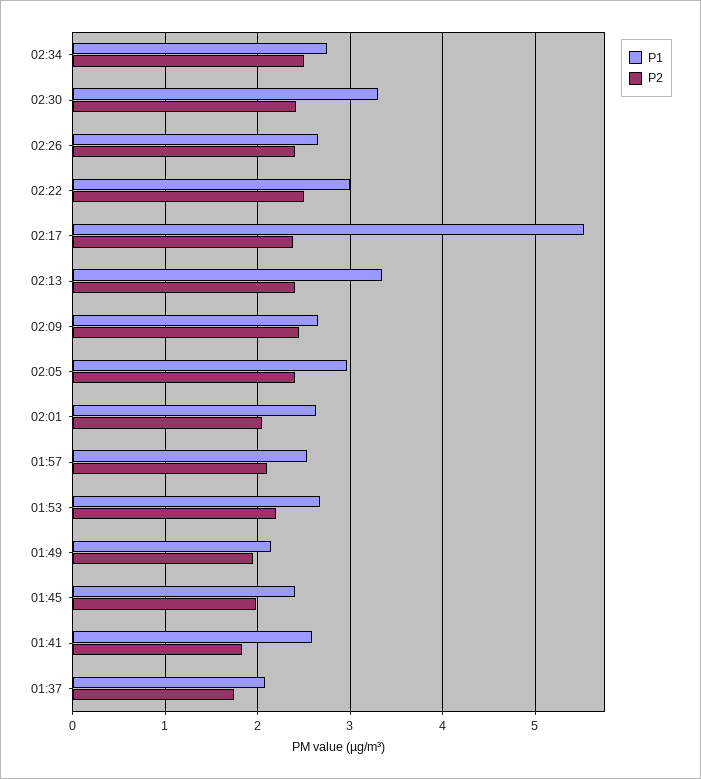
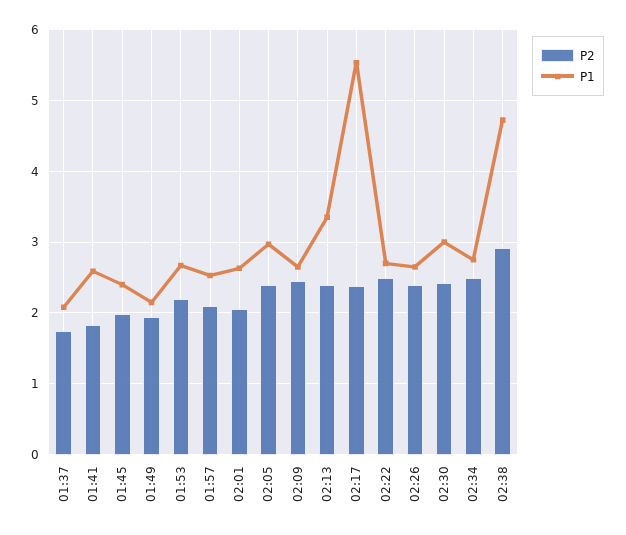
P1, 02:30: 3.3 -> 3
P1, 02:22: 3 -> 2.7
P2, 02:38: none -> 2.9
P1, 02:38: none -> 4.7

